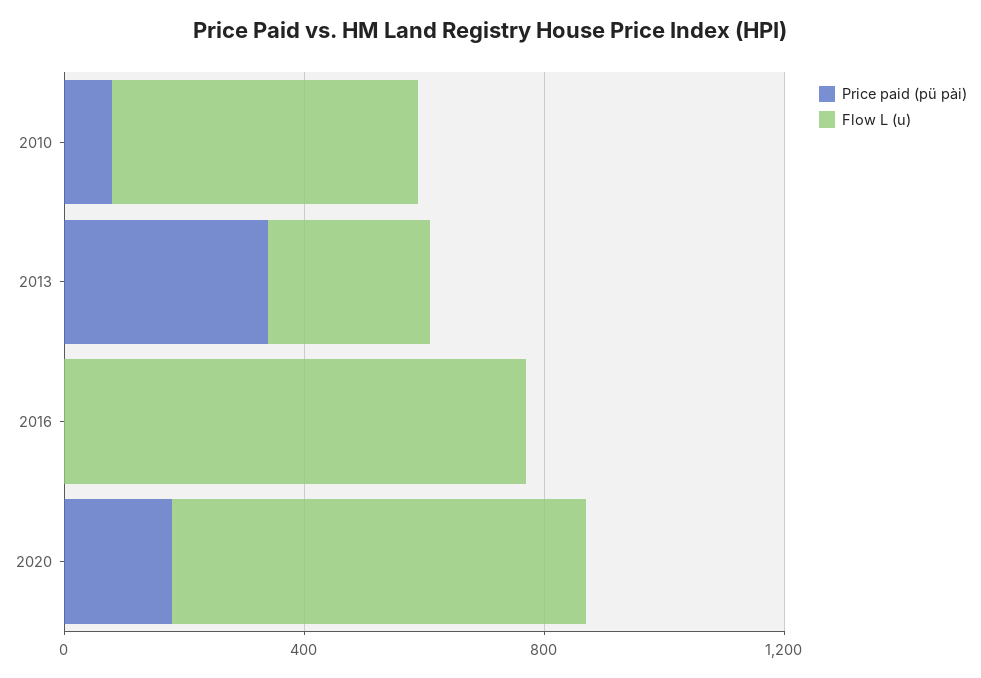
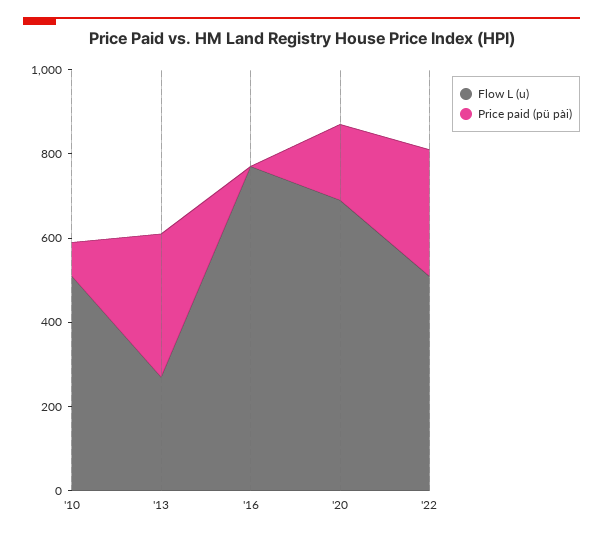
Flow L (u), '22: none -> 500
Price paid (pü pài), '22: none -> 300

